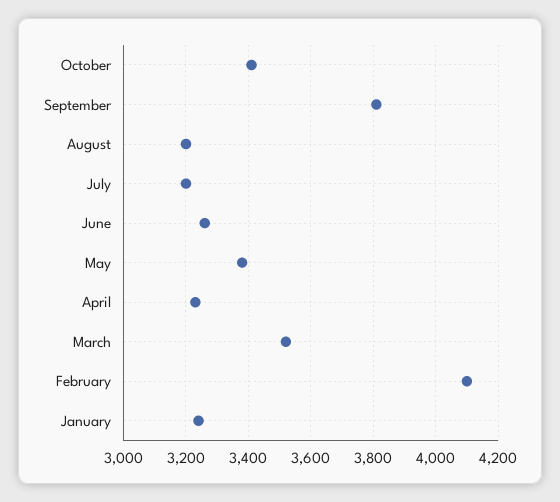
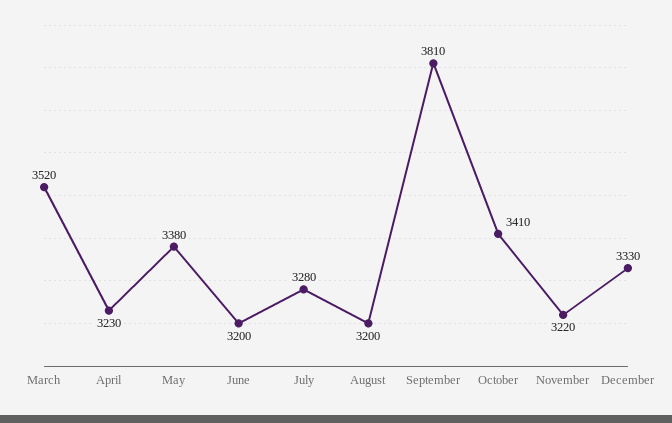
July: 3200 -> 3280
June: 3260 -> 3200
February: 4100 -> none
January: 3240 -> none
November: none -> 3220
December: none -> 3330

